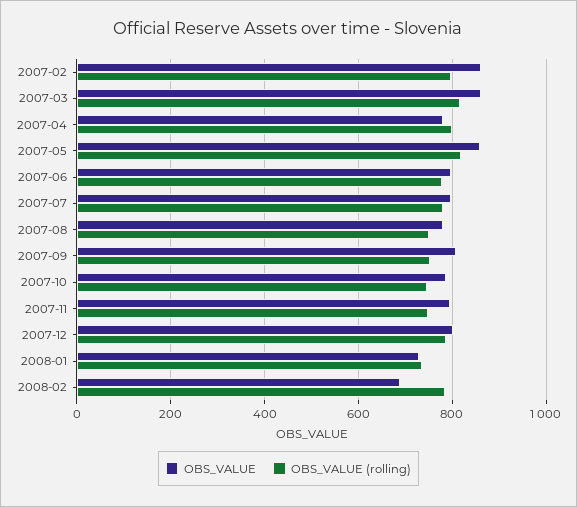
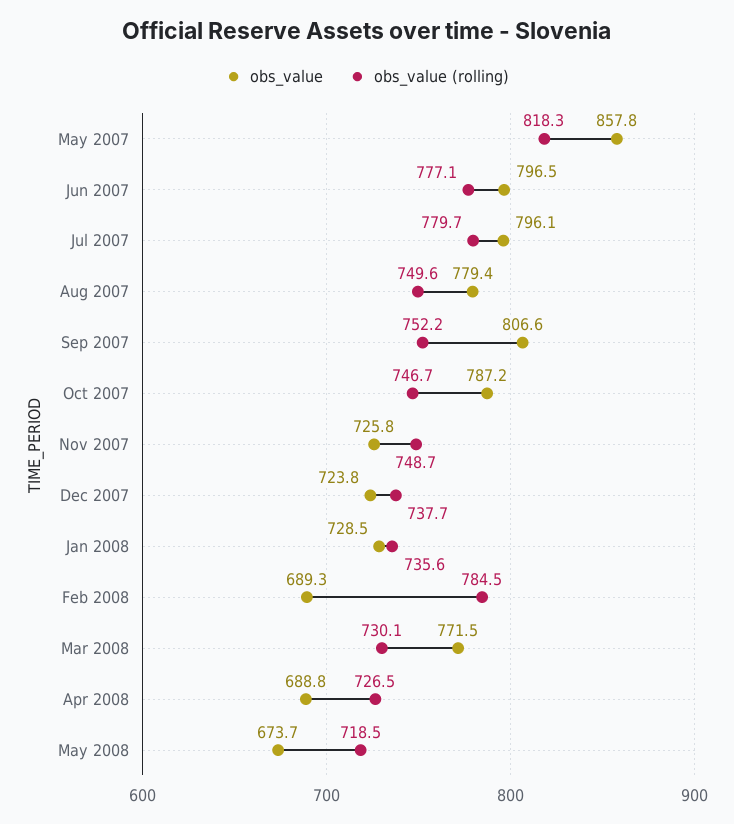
OBS_VALUE, 2007-02: 860 -> none
OBS_VALUE (rolling), 2007-02: 800 -> none
OBS_VALUE, 2007-03: 860 -> none
OBS_VALUE (rolling), 2007-03: 820 -> none
OBS_VALUE, 2007-04: 780 -> none
OBS_VALUE (rolling), 2007-04: 800 -> none
OBS_VALUE, 2007-11: 800 -> 725.8
OBS_VALUE, 2007-12: 800 -> 723.8
OBS_VALUE (rolling), 2007-12: 780 -> 737.7
OBS_VALUE, Mar 2008: none -> 771.5
OBS_VALUE (rolling), Mar 2008: none -> 730.1
OBS_VALUE, Apr 2008: none -> 688.8
OBS_VALUE (rolling), Apr 2008: none -> 726.5
OBS_VALUE, May 2008: none -> 673.7
OBS_VALUE (rolling), May 2008: none -> 718.5

